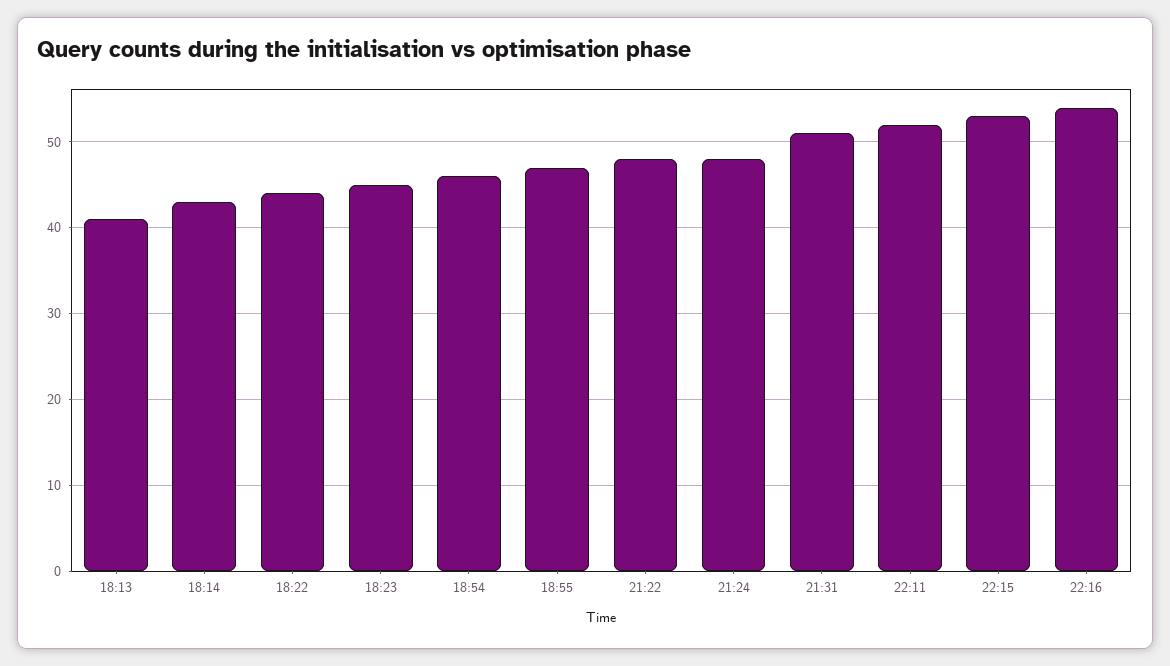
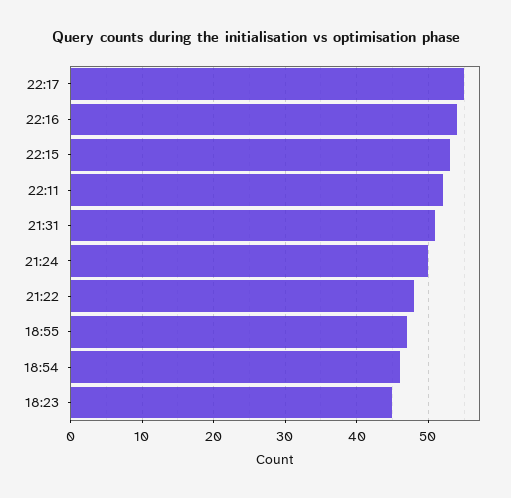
18:13: 41 -> none
18:14: 43 -> none
18:22: 44 -> none
21:24: 48 -> 50
22:17: none -> 55

